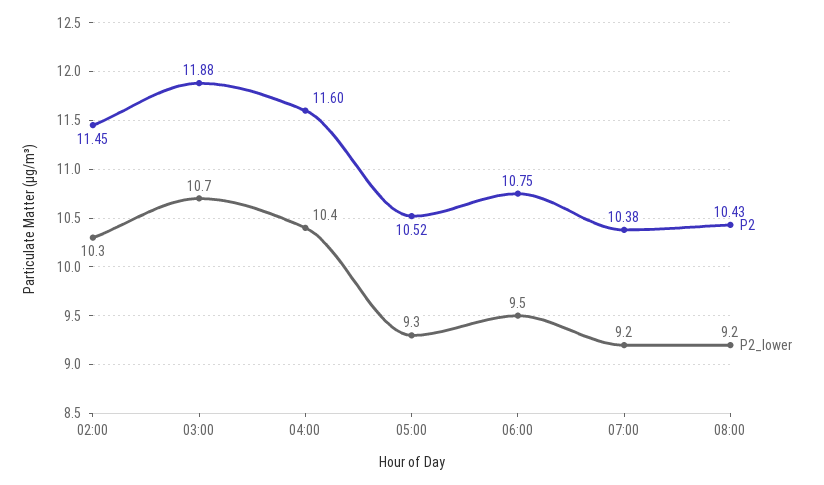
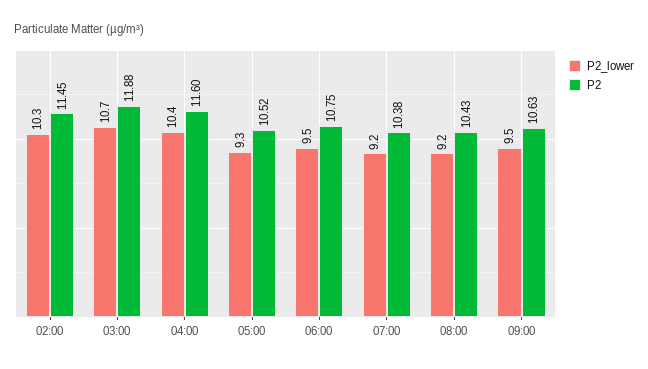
P2_lower, 09:00: none -> 9.5
P2, 09:00: none -> 10.63

